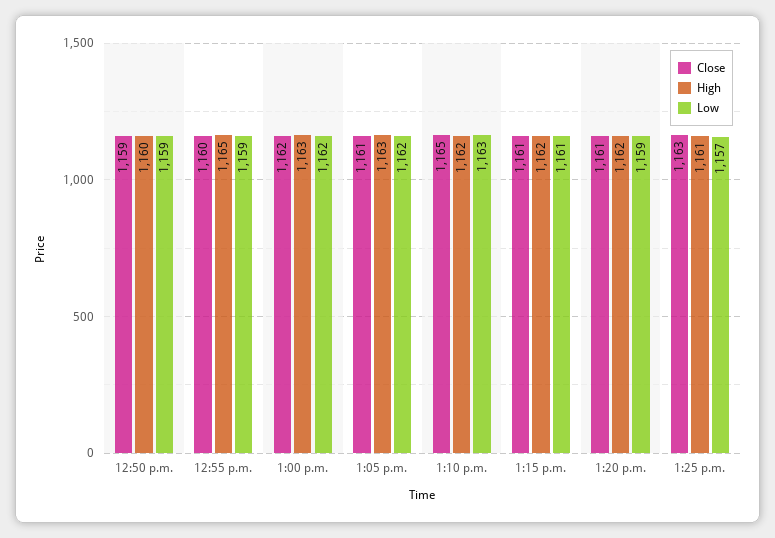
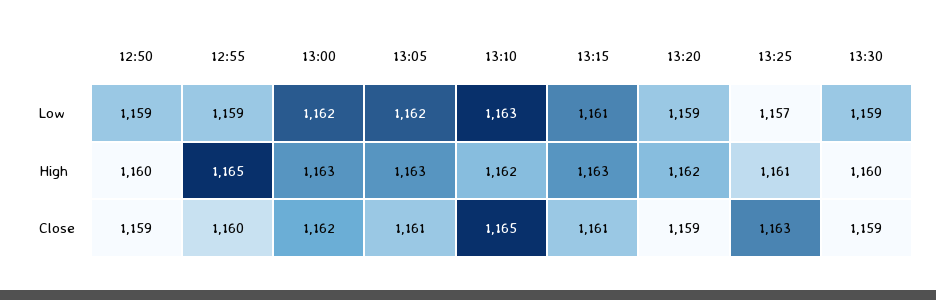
High, 1:15 p.m.: 1162 -> 1163
Close, 1:20 p.m.: 1161 -> 1159
Low, 13:30: none -> 1159
High, 13:30: none -> 1160
Close, 13:30: none -> 1159

